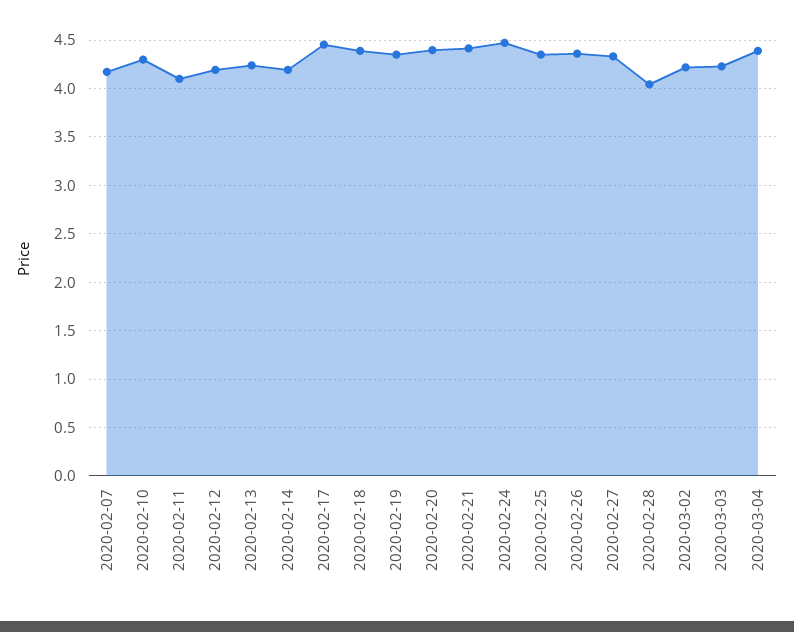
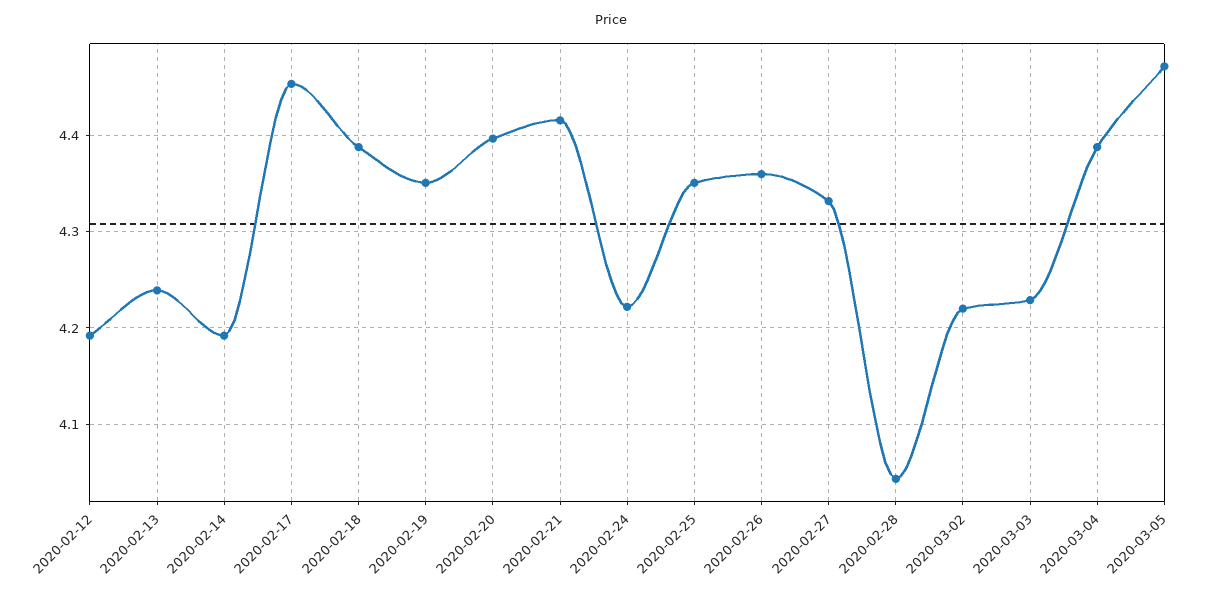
2020-02-07: 4.2 -> none
2020-02-10: 4.3 -> none
2020-02-11: 4.1 -> none
2020-02-24: 4.5 -> 4.22
2020-03-05: none -> 4.47

